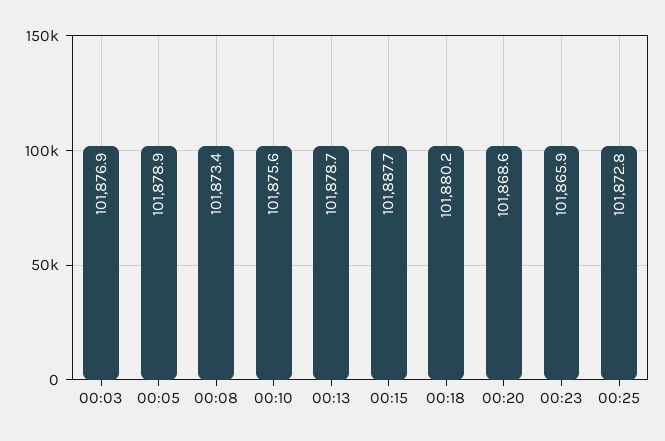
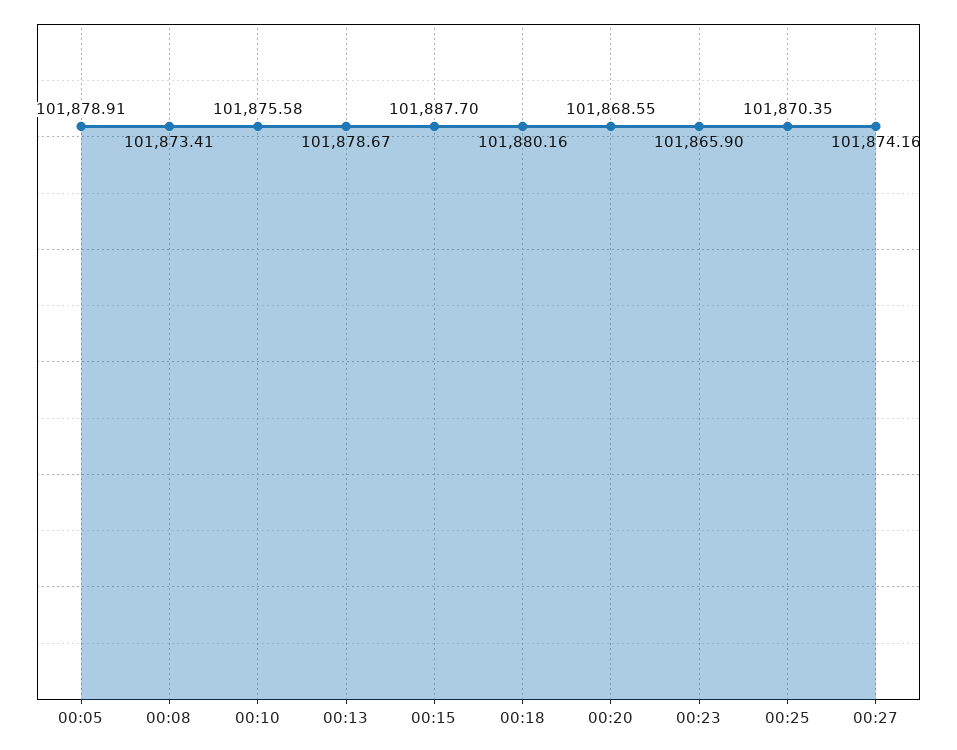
00:03: 101876.9 -> none
00:25: 101872.8 -> 101870.35
00:27: none -> 101874.16

